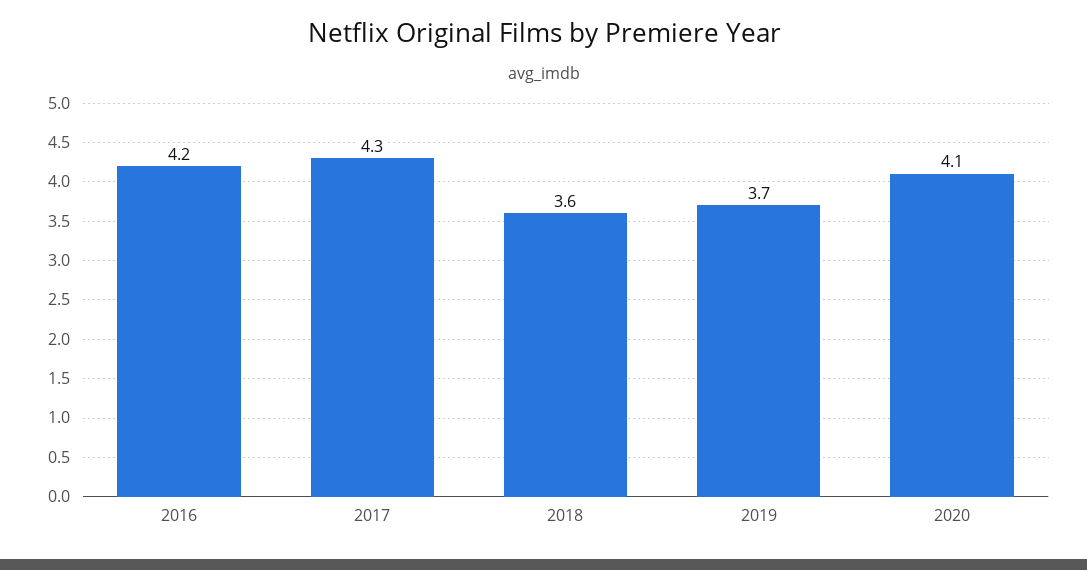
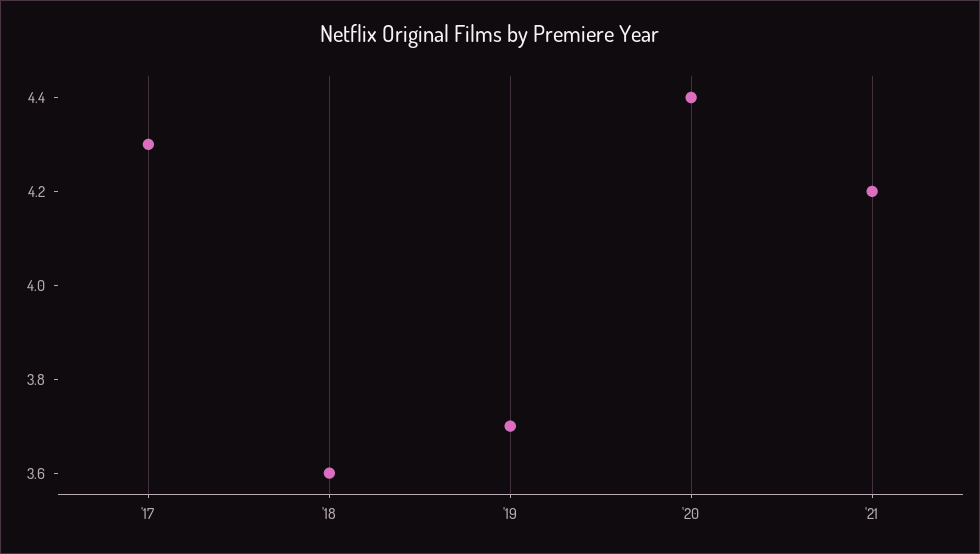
2016: 4.2 -> none
2020: 4.1 -> 4.4
'21: none -> 4.2

